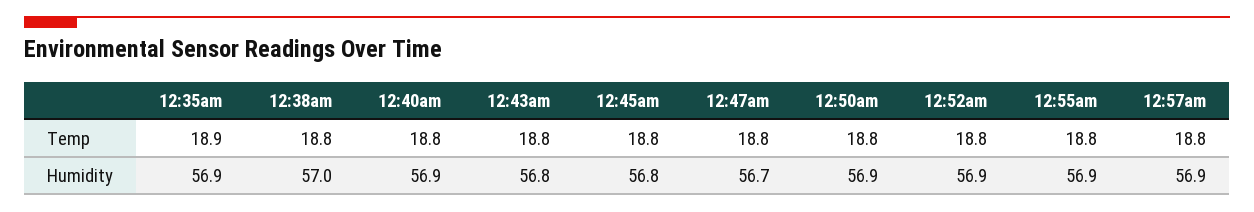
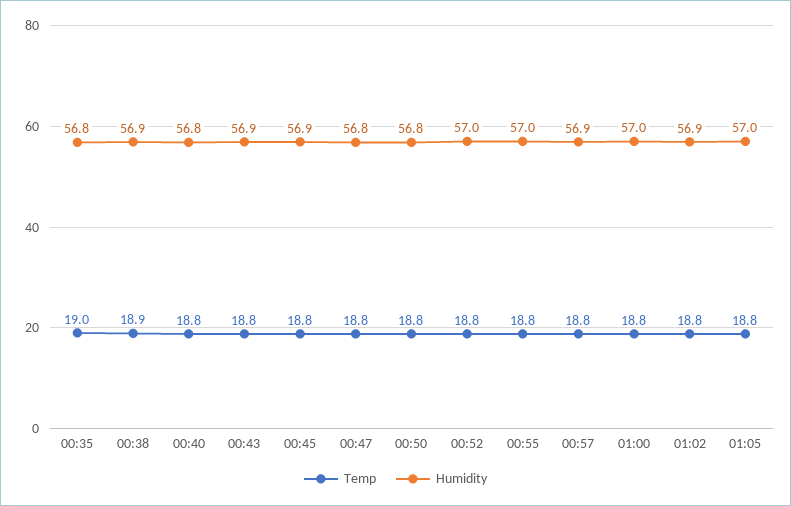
Temp, 12:35am: 18.9 -> 19
Temp, 12:38am: 18.8 -> 18.9
Humidity, 12:35am: 56.9 -> 56.8
Humidity, 12:38am: 57 -> 56.9
Humidity, 12:40am: 56.9 -> 56.8
Humidity, 12:43am: 56.8 -> 56.9
Humidity, 12:45am: 56.8 -> 56.9
Humidity, 12:47am: 56.7 -> 56.8
Humidity, 12:50am: 56.9 -> 56.8
Humidity, 12:52am: 56.9 -> 57
Humidity, 12:55am: 56.9 -> 57
Temp, 01:00: none -> 18.8
Humidity, 01:00: none -> 57
Temp, 01:02: none -> 18.8
Humidity, 01:02: none -> 56.9
Temp, 01:05: none -> 18.8
Humidity, 01:05: none -> 57

